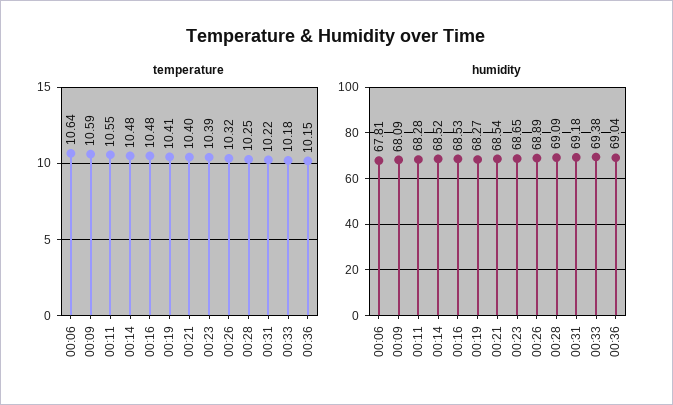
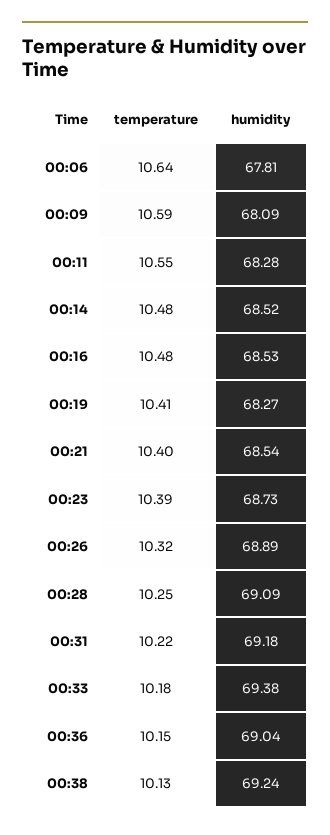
humidity, 00:23: 68.65 -> 68.73
temperature, 00:38: none -> 10.13
humidity, 00:38: none -> 69.24

